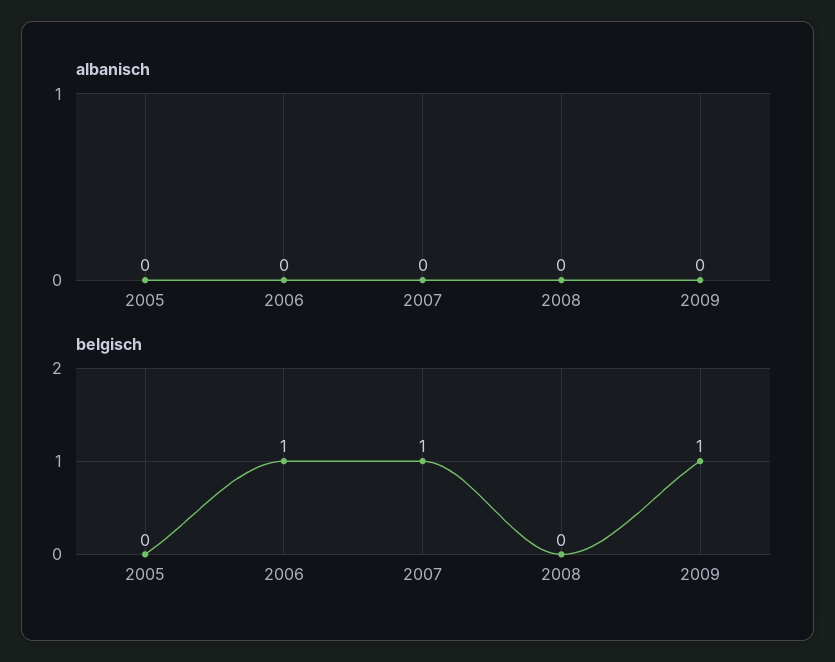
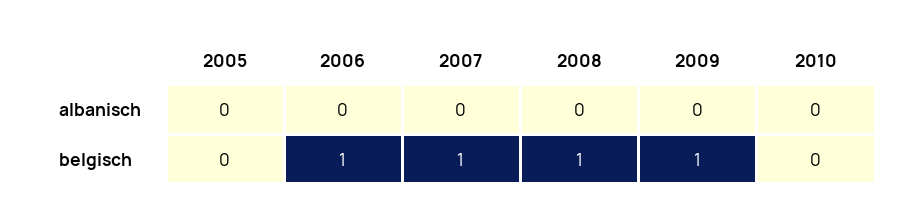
belgisch, 2008: 0 -> 1
albanisch, 2010: none -> 0
belgisch, 2010: none -> 0

